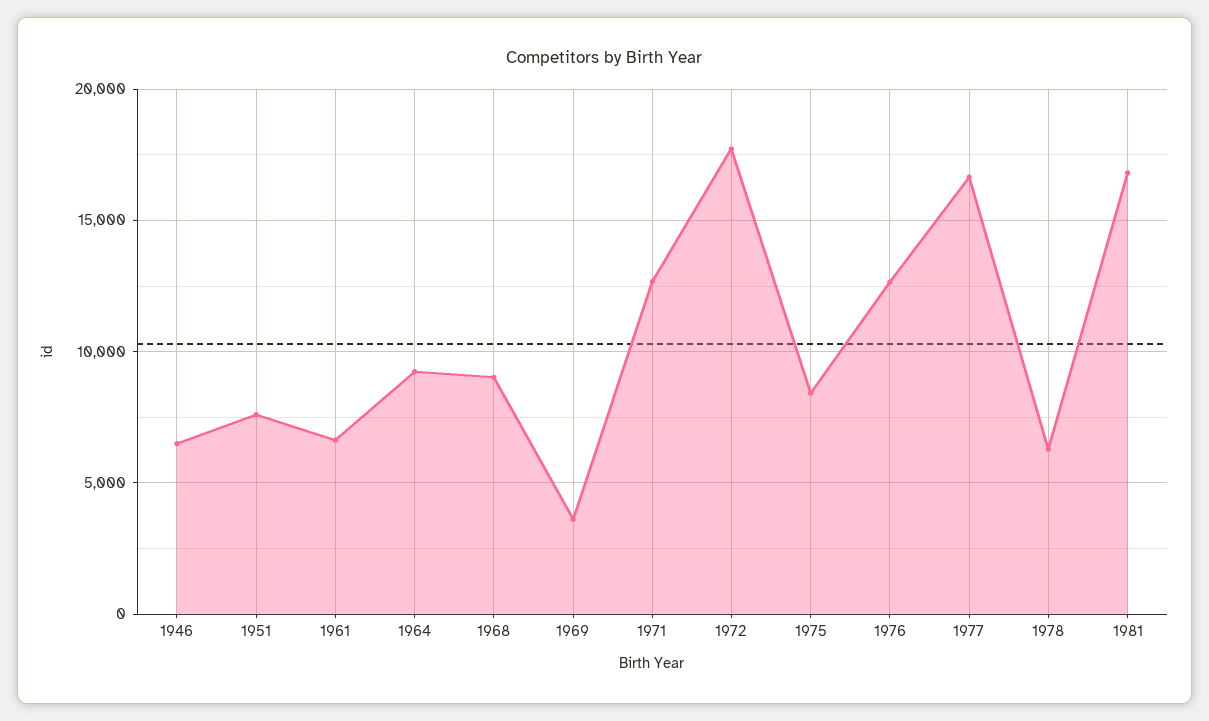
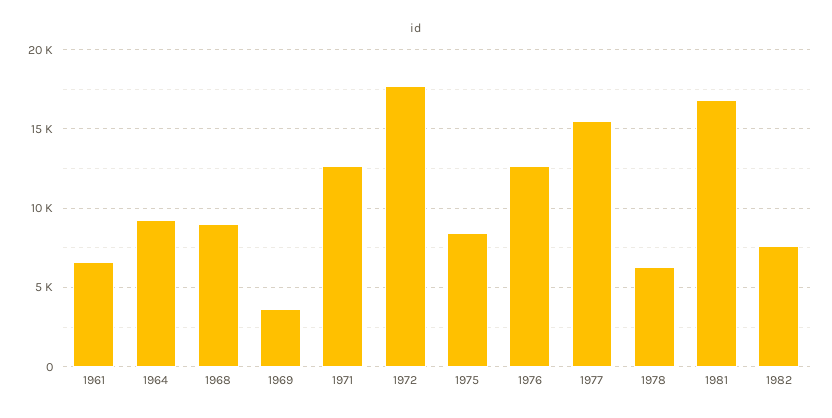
1946: 6500 -> none
1951: 7500 -> none
1977: 16500 -> 15500
1982: none -> 7500

